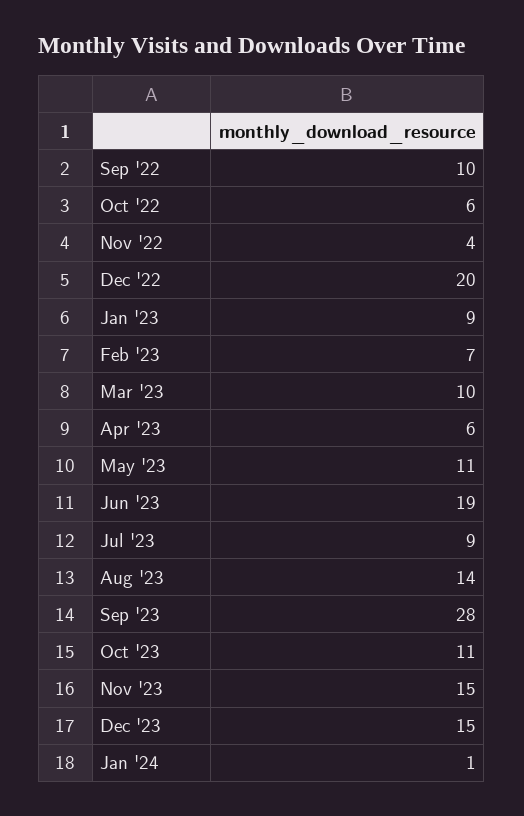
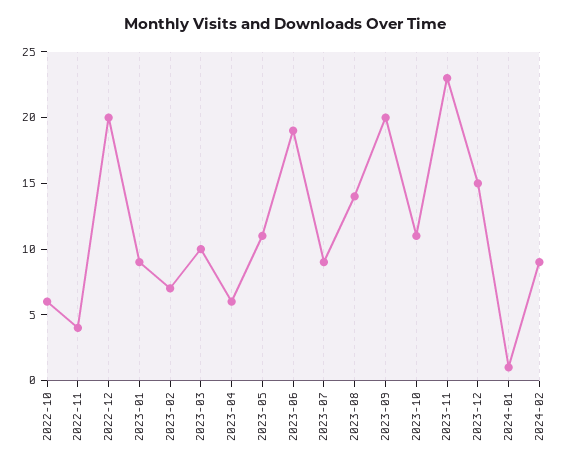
Sep '22: 10 -> none
Sep '23: 28 -> 20
Nov '23: 15 -> 23
2024-02: none -> 9

